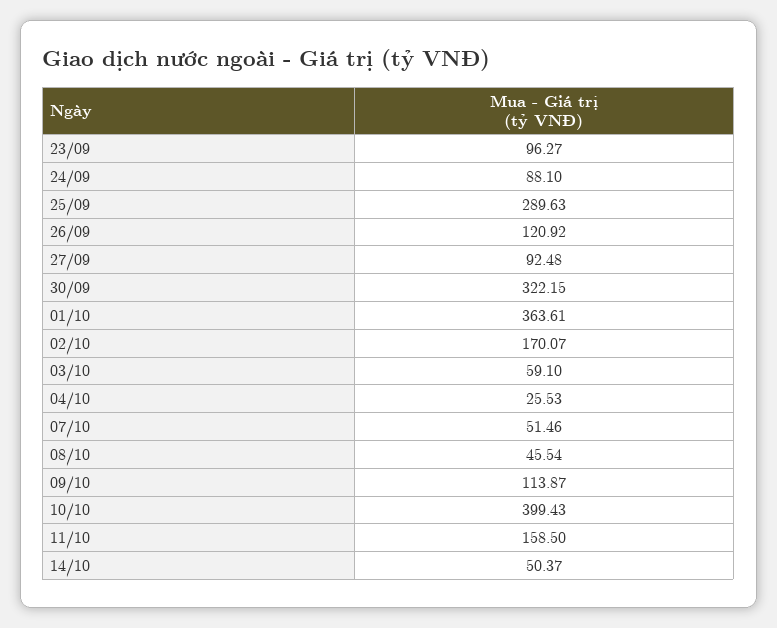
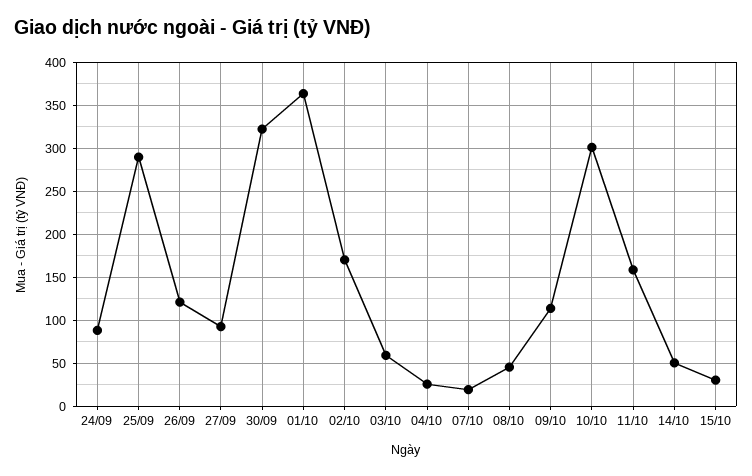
23/09: 96.27 -> none
07/10: 51.46 -> 20
10/10: 399.43 -> 300
15/10: none -> 30

